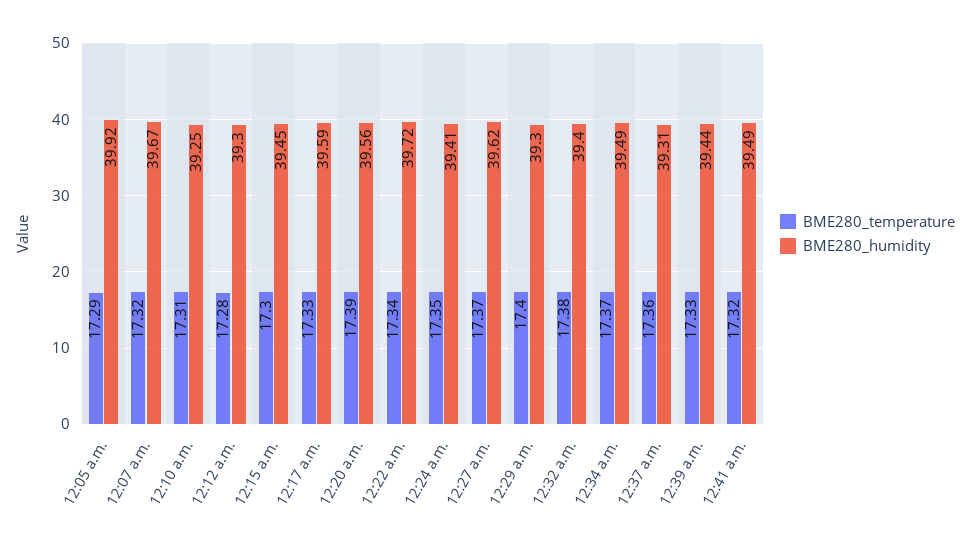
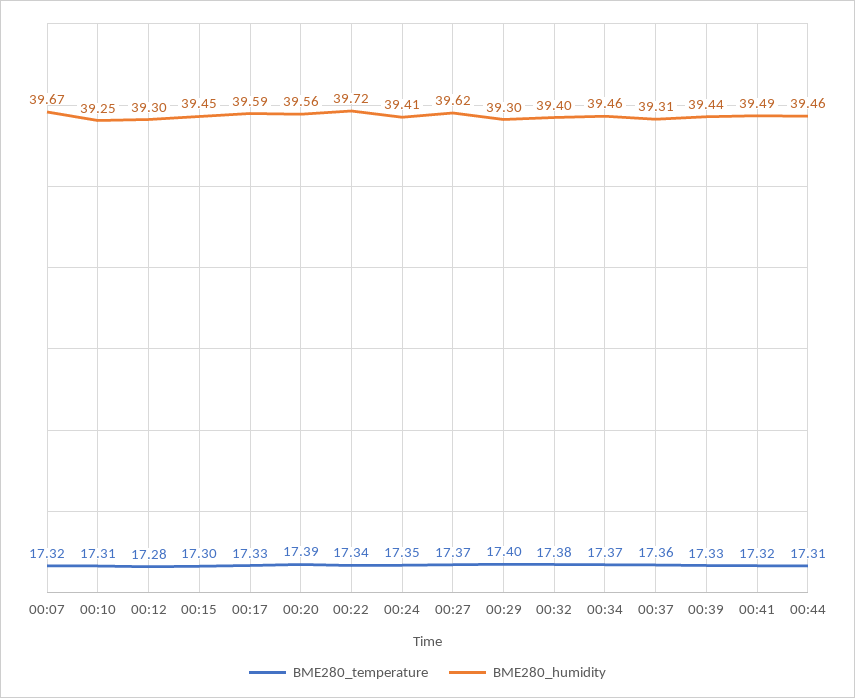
BME280_temperature, 12:05 a.m.: 17.29 -> none
BME280_humidity, 12:05 a.m.: 39.92 -> none
BME280_humidity, 12:34 a.m.: 39.49 -> 39.46
BME280_temperature, 00:44: none -> 17.31
BME280_humidity, 00:44: none -> 39.46

